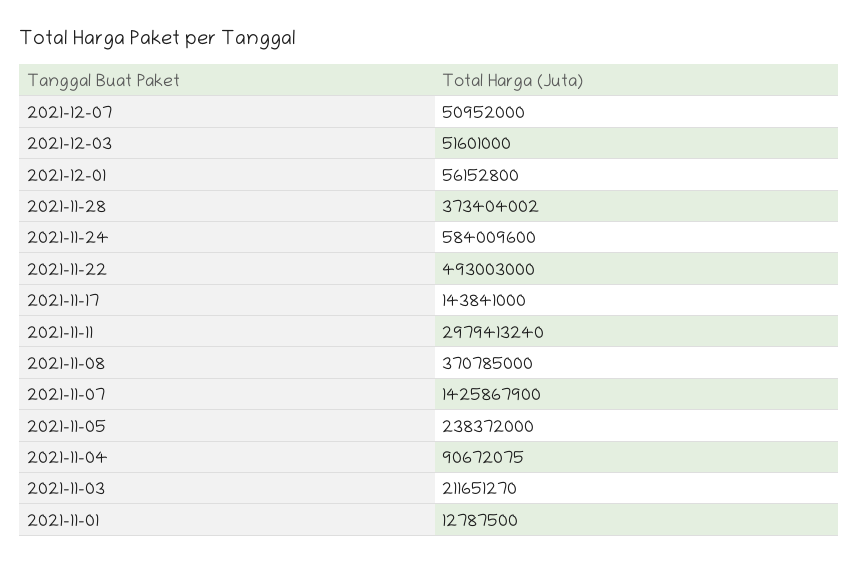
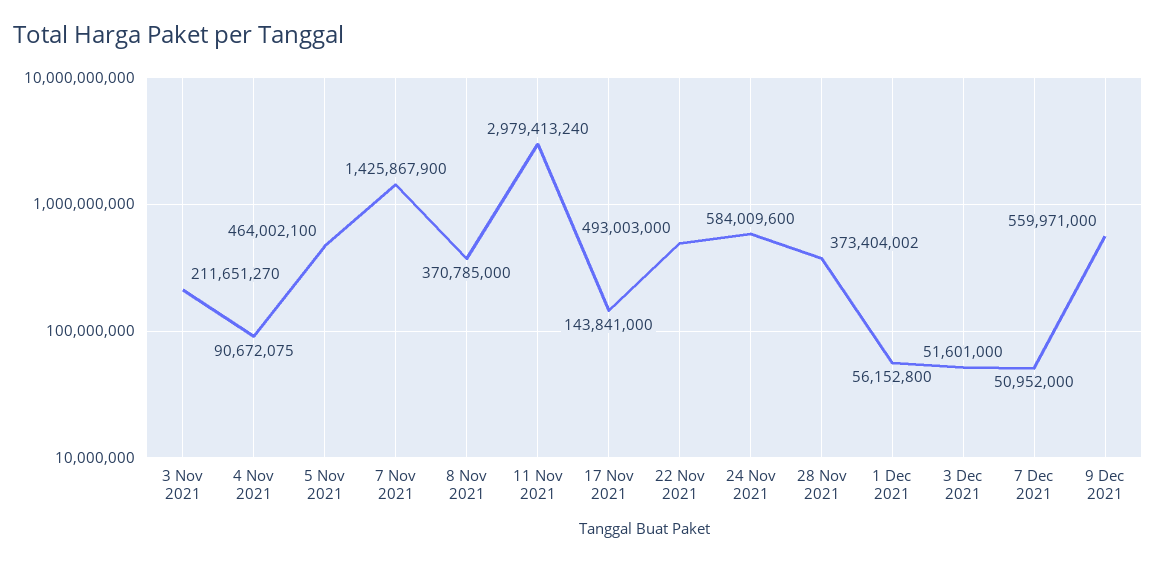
2021-11-05: 238372000 -> 464002100
2021-11-01: 12787500 -> none
9 Dec 2021: none -> 559971000

